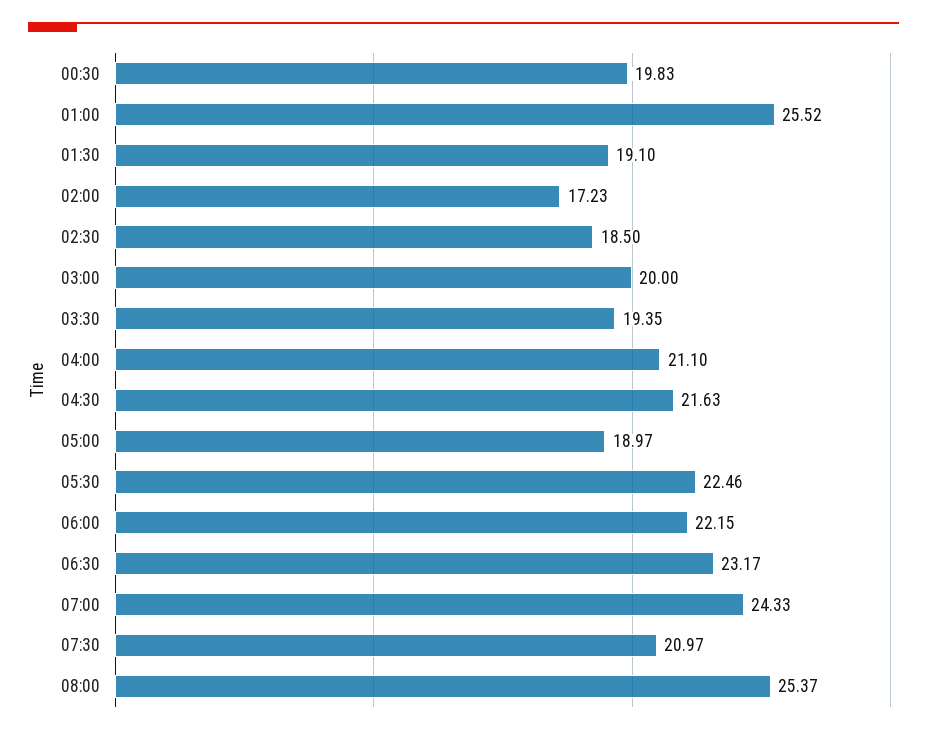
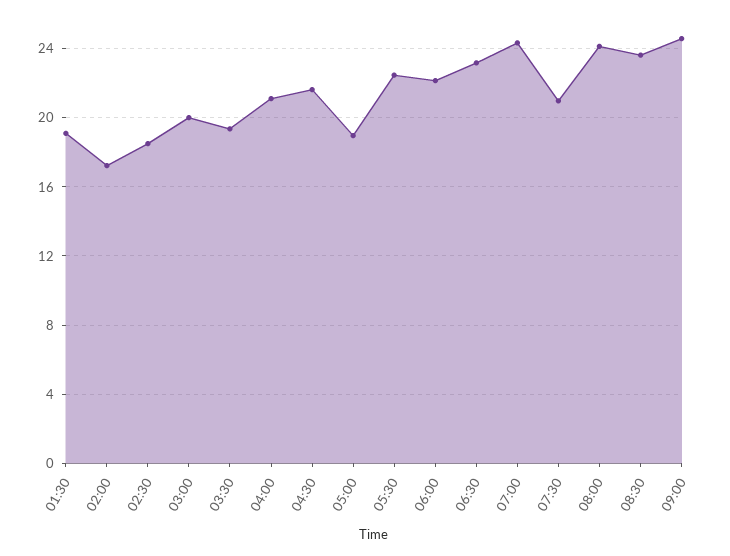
00:30: 19.83 -> none
01:00: 25.52 -> none
08:00: 25.37 -> 24
08:30: none -> 23.5
09:00: none -> 24.5

